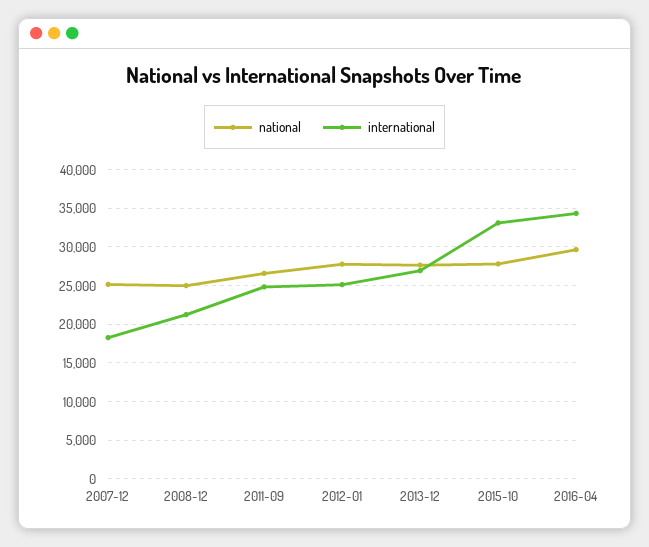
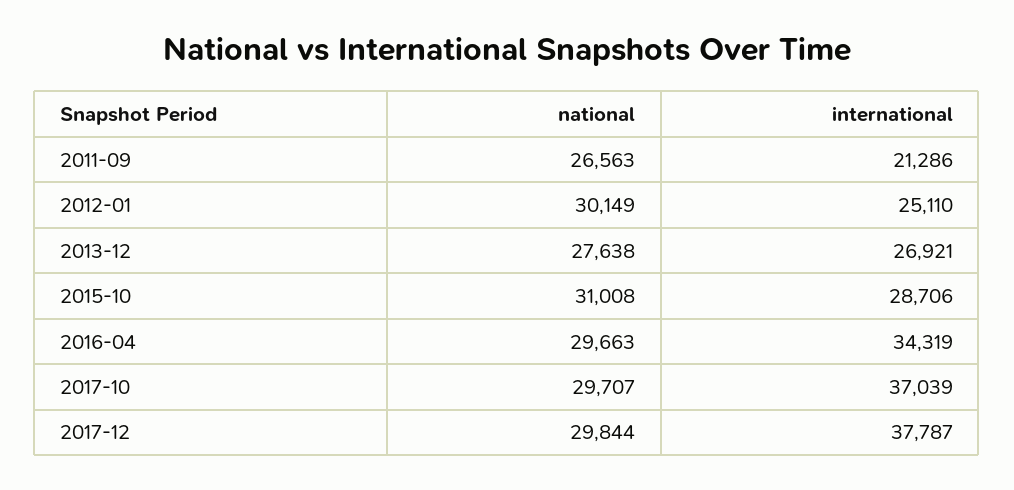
national, 2007-12: 25000 -> none
international, 2007-12: 18000 -> none
national, 2008-12: 25000 -> none
international, 2008-12: 21000 -> none
international, 2011-09: 25000 -> 21286
national, 2012-01: 28000 -> 30149
national, 2015-10: 28000 -> 31008
international, 2015-10: 33000 -> 28706
national, 2017-10: none -> 29707
international, 2017-10: none -> 37039
national, 2017-12: none -> 29844
international, 2017-12: none -> 37787

